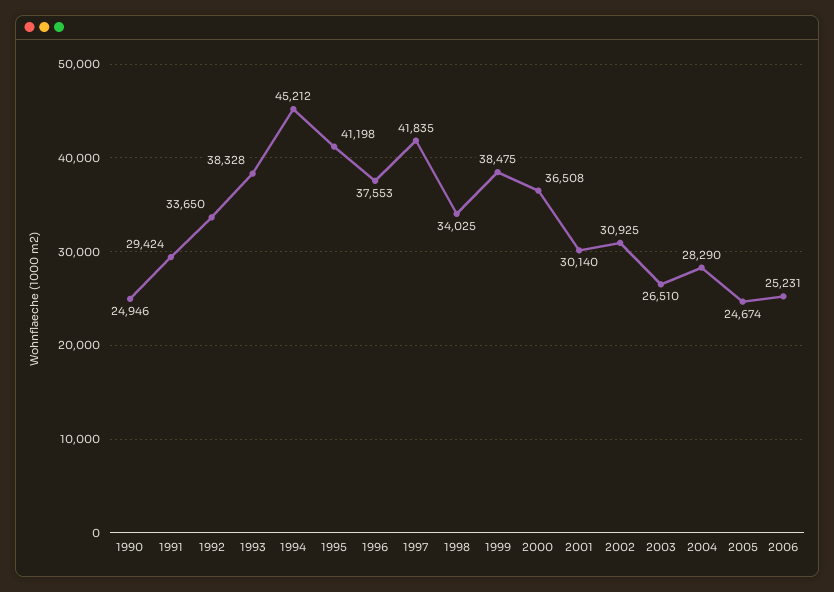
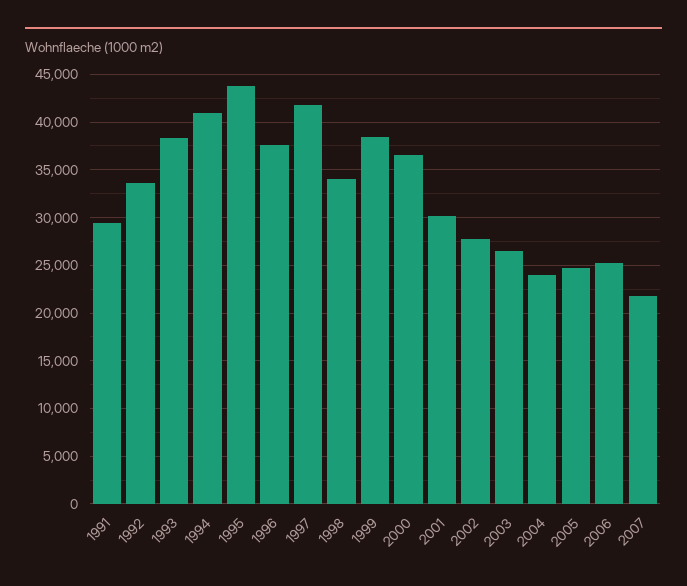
1990: 24946 -> none
1994: 45212 -> 41000
1995: 41198 -> 44000
2002: 30925 -> 28000
2004: 28290 -> 24000
2007: none -> 22000

